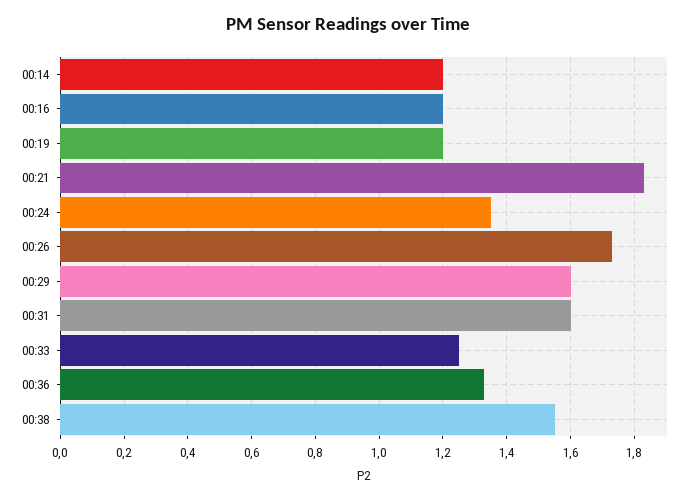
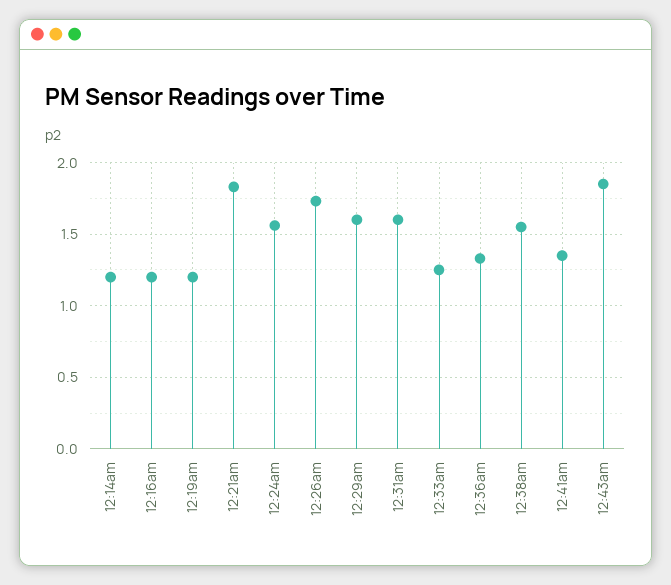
00:24: 1.35 -> 1.55
12:41am: none -> 1.35
12:43am: none -> 1.85

